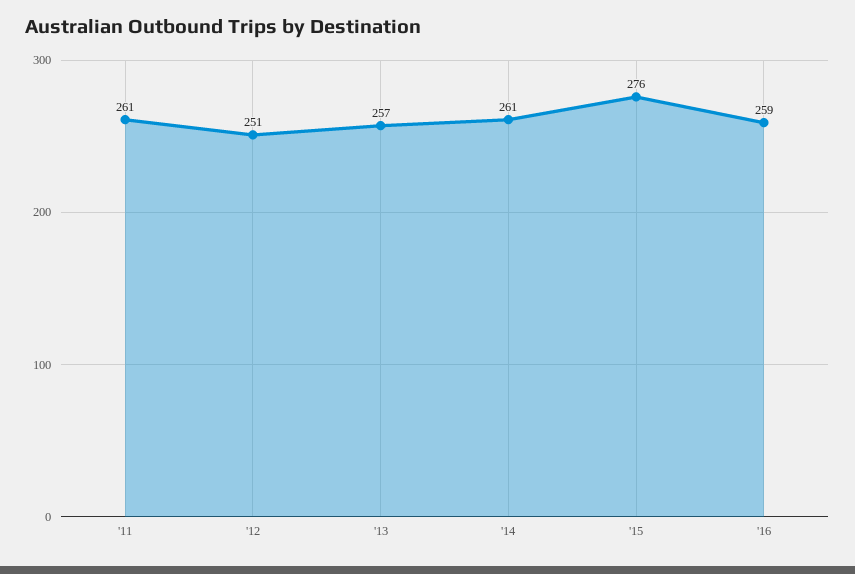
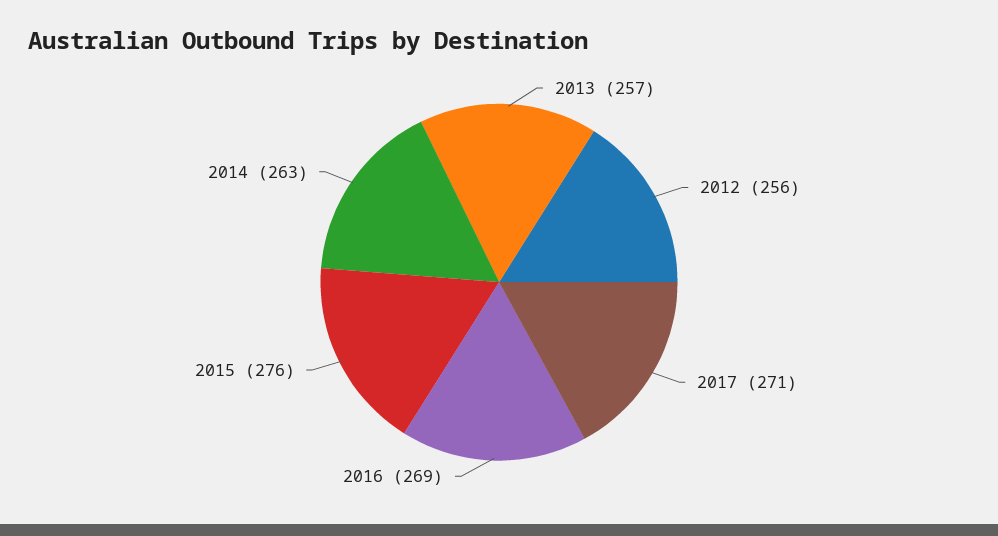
'11: 261 -> none
'12: 251 -> 256
'14: 261 -> 263
'16: 259 -> 269
2017: none -> 271

